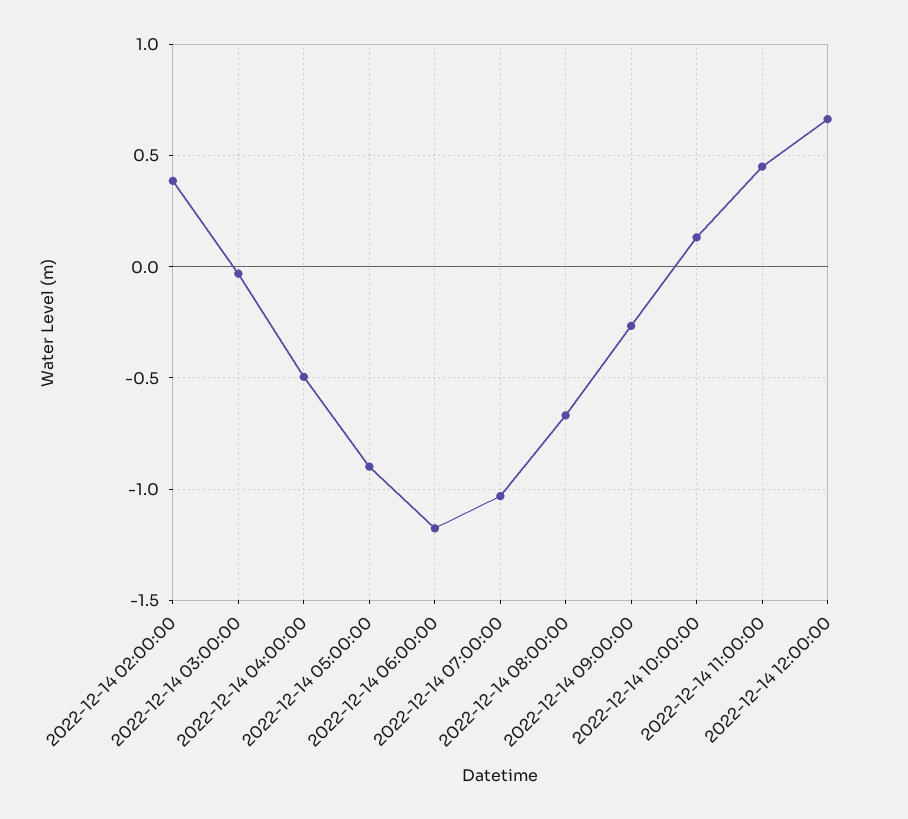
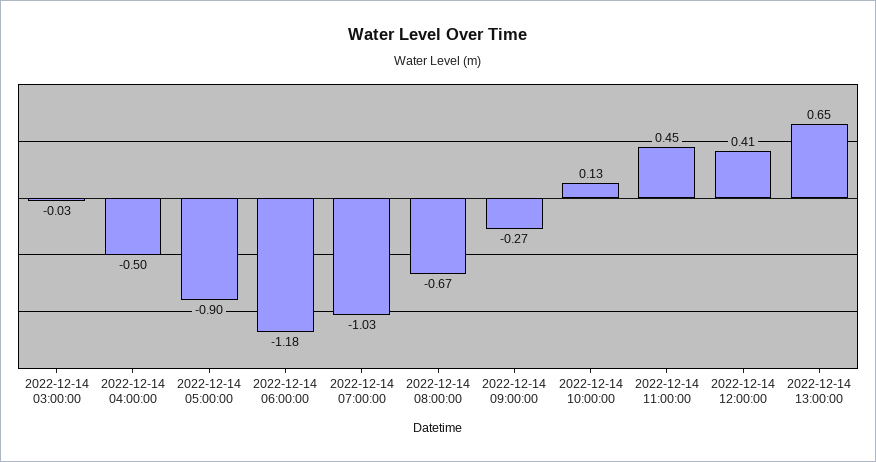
2022-12-14 02:00:00: 0.4 -> none
2022-12-14 12:00:00: 0.65 -> 0.41
2022-12-14 13:00:00: none -> 0.65

